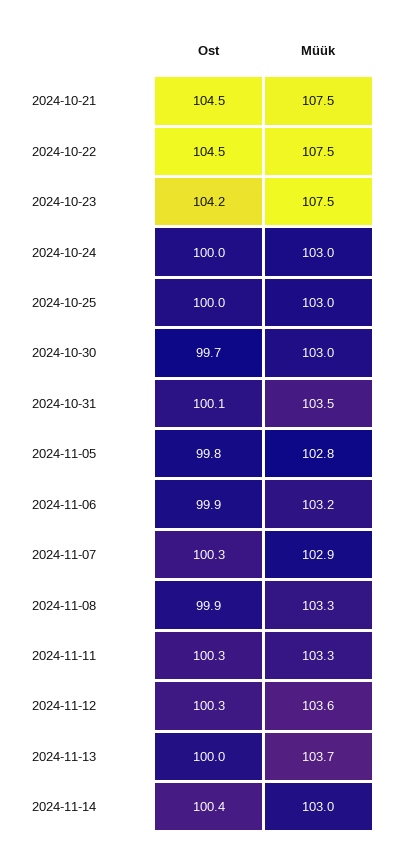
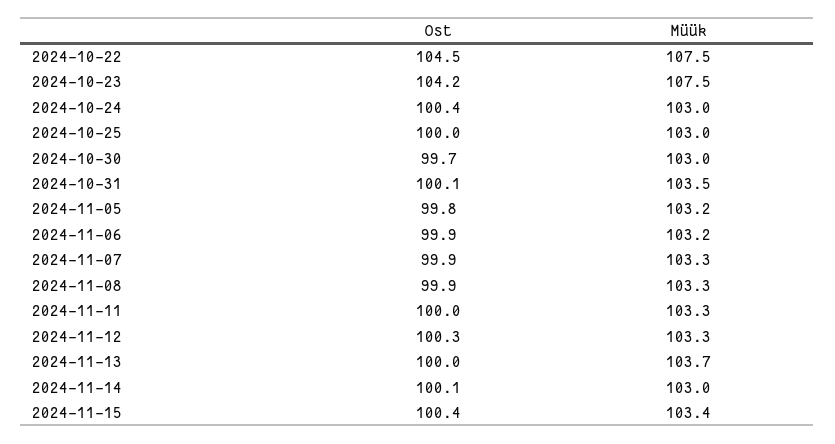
Ost, 2024-10-21: 104.5 -> none
Müük, 2024-10-21: 107.5 -> none
Ost, 2024-10-24: 100 -> 100.4
Müük, 2024-11-05: 102.8 -> 103.2
Ost, 2024-11-07: 100.3 -> 99.9
Müük, 2024-11-07: 102.9 -> 103.3
Ost, 2024-11-11: 100.3 -> 100
Müük, 2024-11-12: 103.6 -> 103.3
Ost, 2024-11-14: 100.4 -> 100.1
Ost, 2024-11-15: none -> 100.4
Müük, 2024-11-15: none -> 103.4

